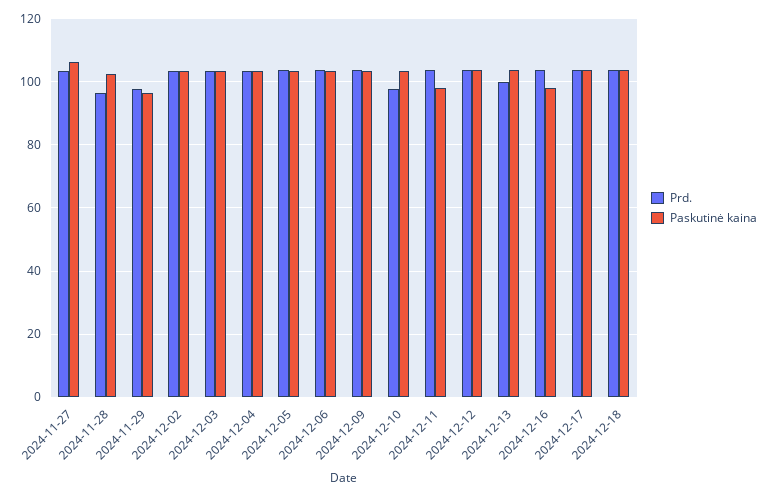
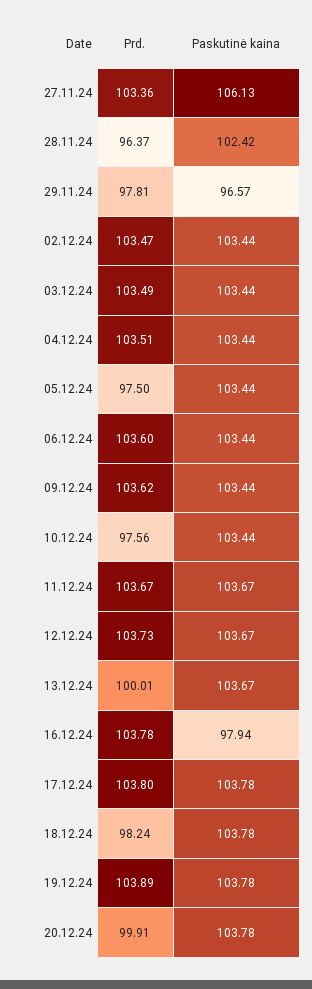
Prd., 2024-12-05: 104 -> 97.5
Paskutinė kaina, 2024-12-11: 98 -> 103.67
Prd., 2024-12-18: 104 -> 98.24
Prd., 19.12.24: none -> 103.89
Paskutinė kaina, 19.12.24: none -> 103.78
Prd., 20.12.24: none -> 99.91
Paskutinė kaina, 20.12.24: none -> 103.78

